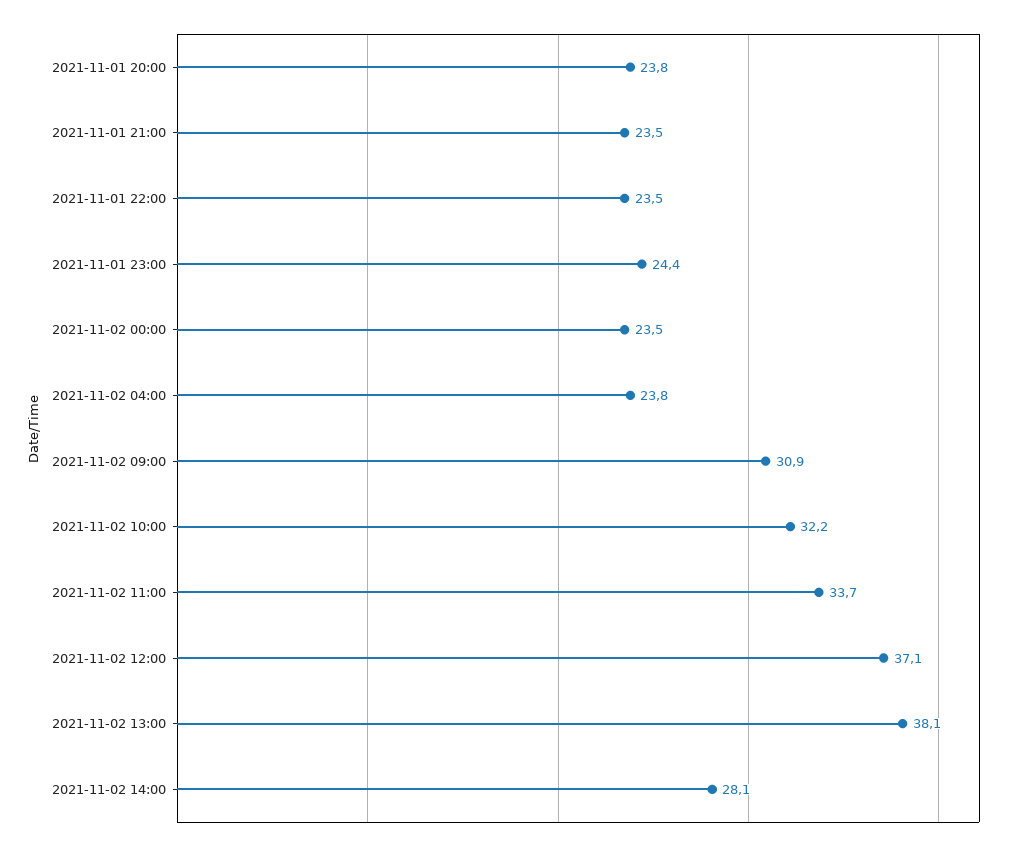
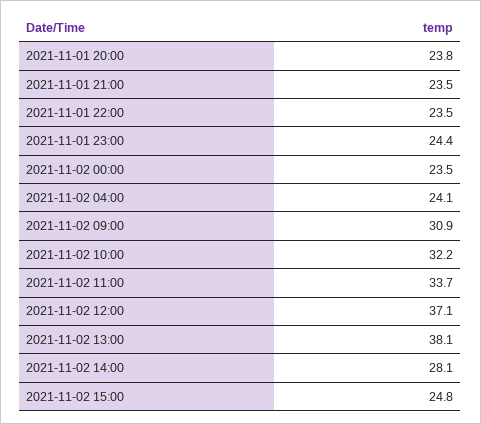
2021-11-02 04:00: 23.8 -> 24.1
2021-11-02 15:00: none -> 24.8

